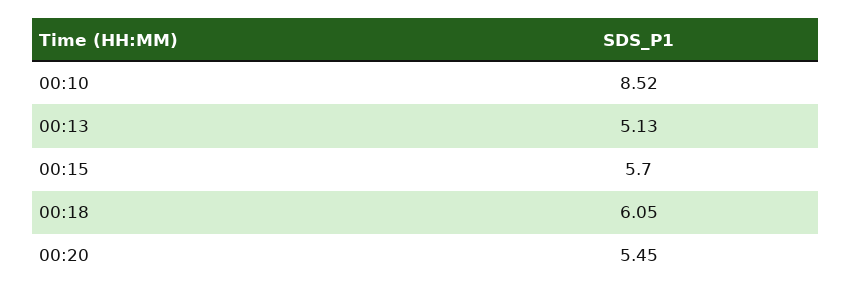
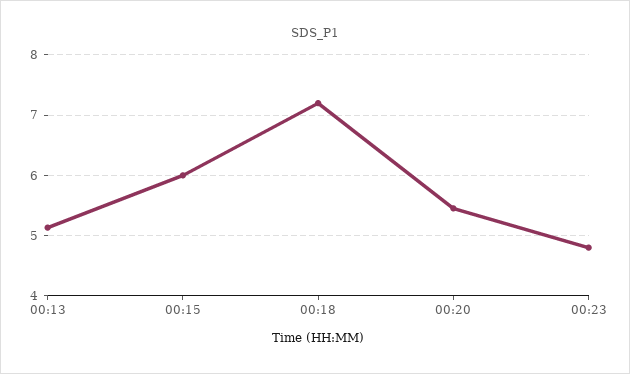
00:10: 8.52 -> none
00:15: 5.7 -> 6
00:18: 6.05 -> 7.2
00:23: none -> 4.8

